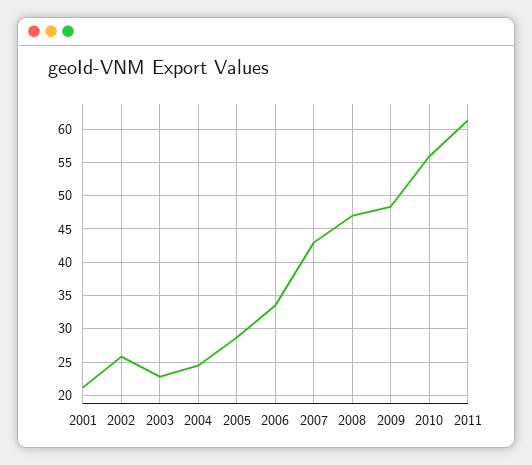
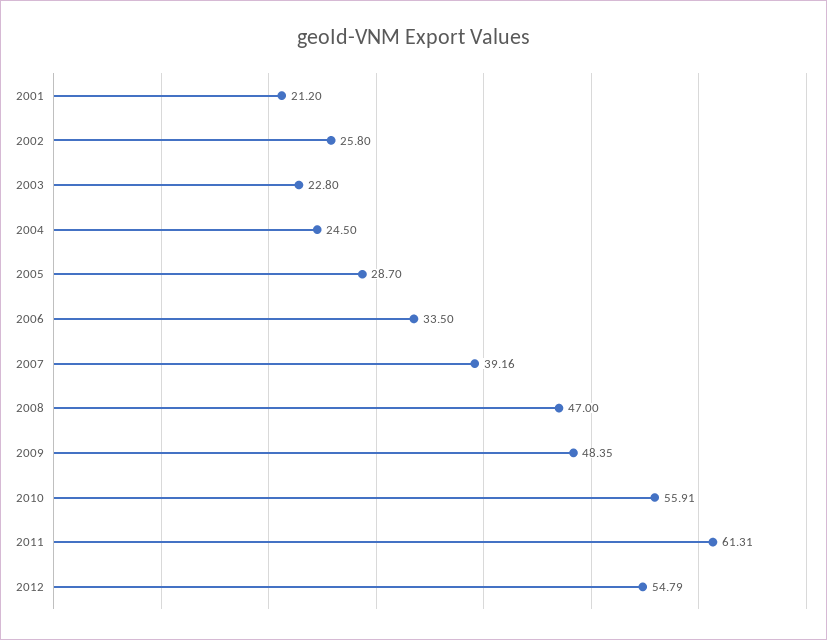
2007: 43 -> 39.16
2012: none -> 54.79

